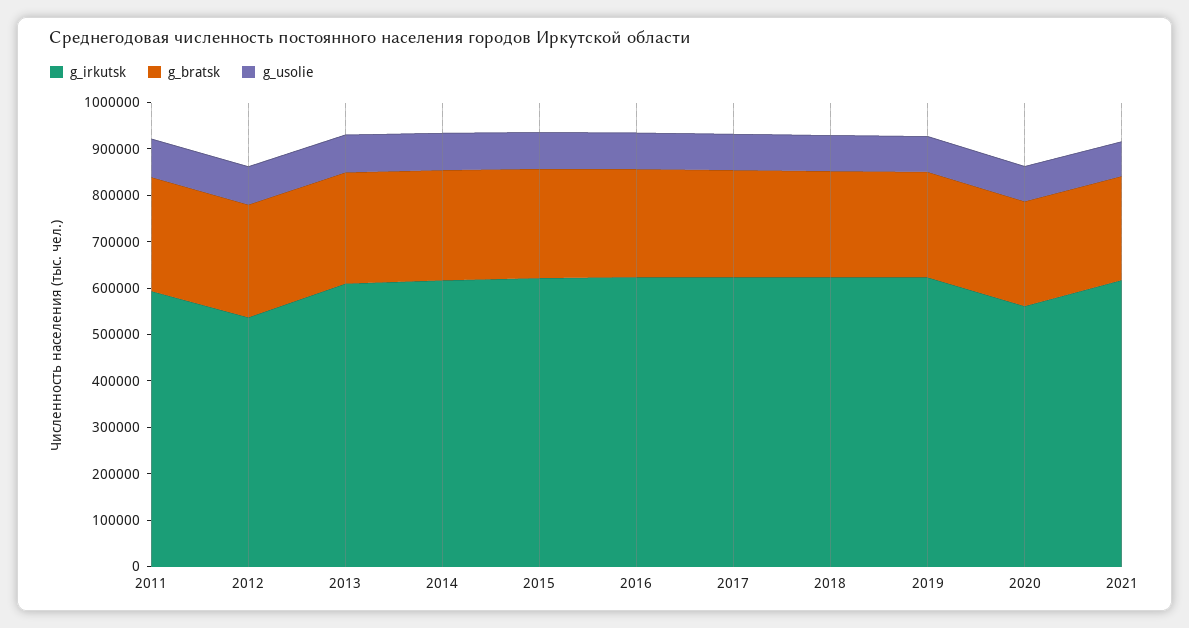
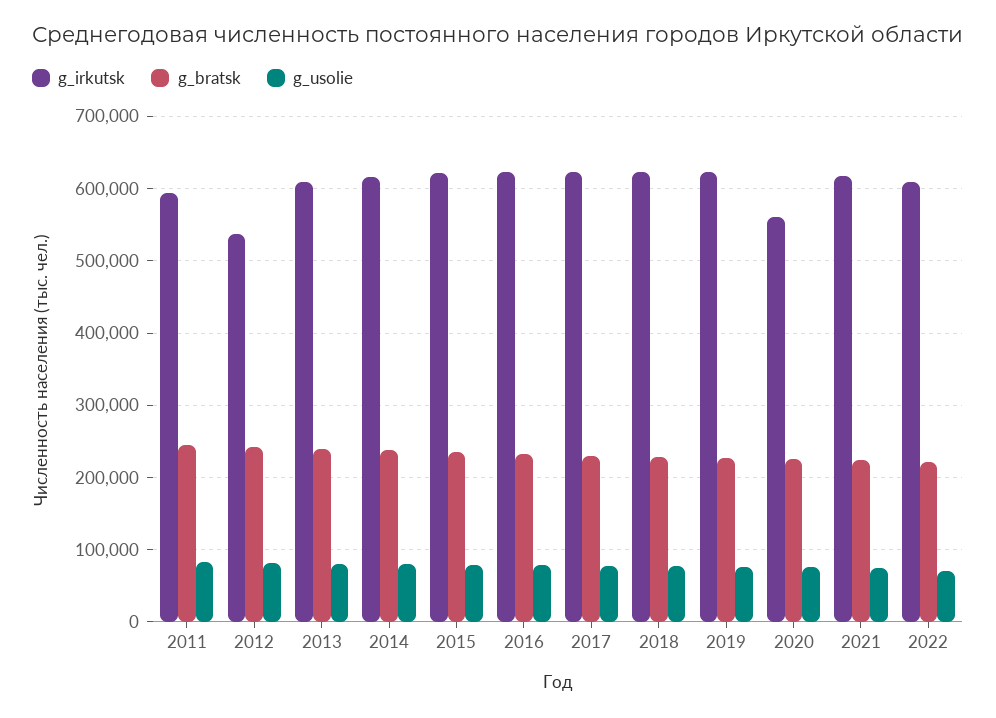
g_irkutsk, 2022: none -> 610000
g_bratsk, 2022: none -> 220000
g_usolie, 2022: none -> 70000

